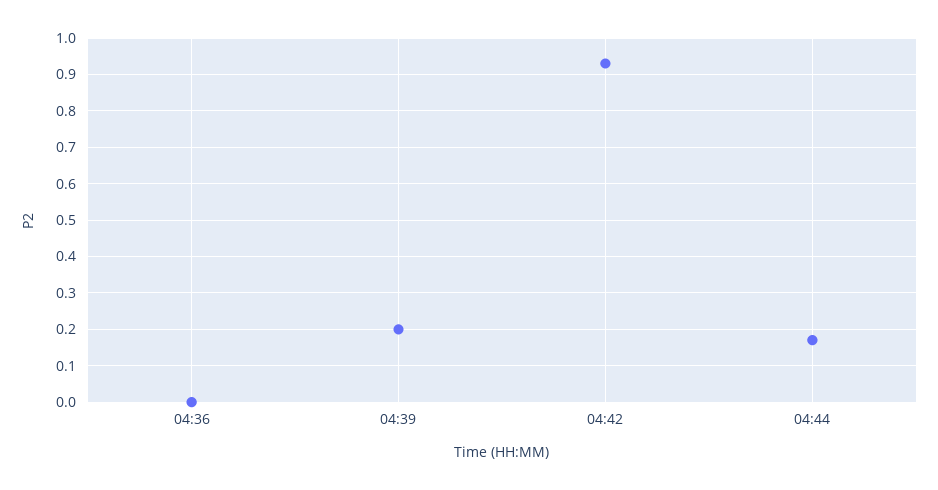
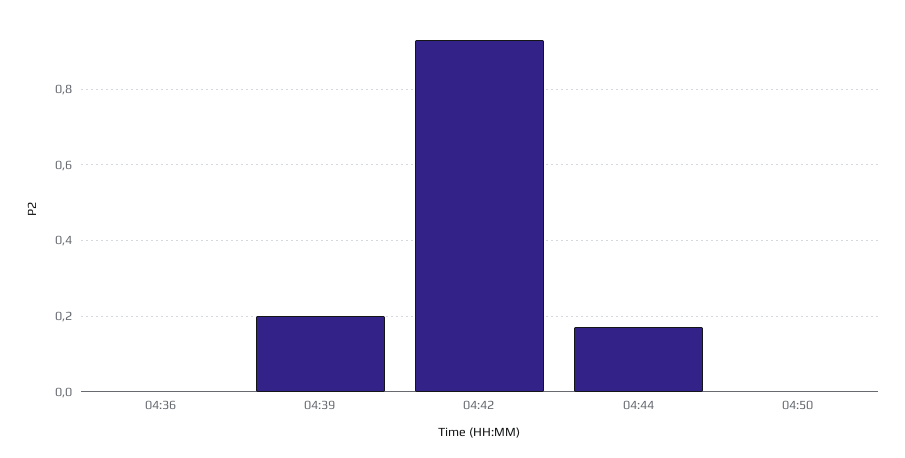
04:50: none -> 0

